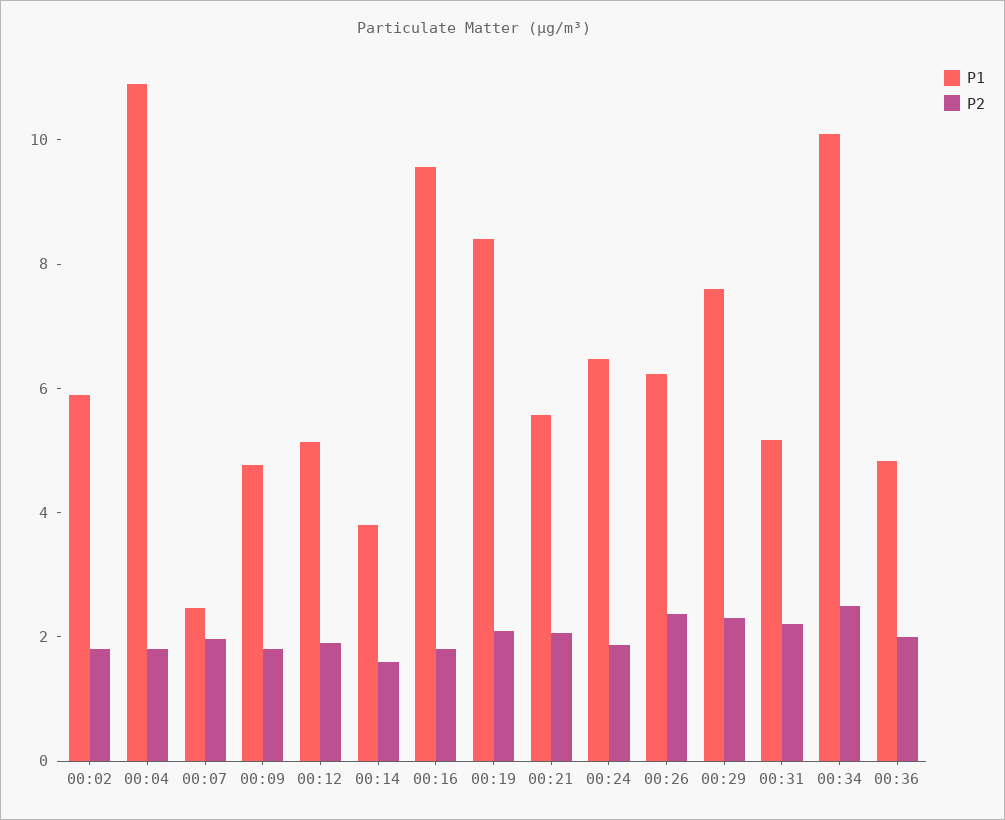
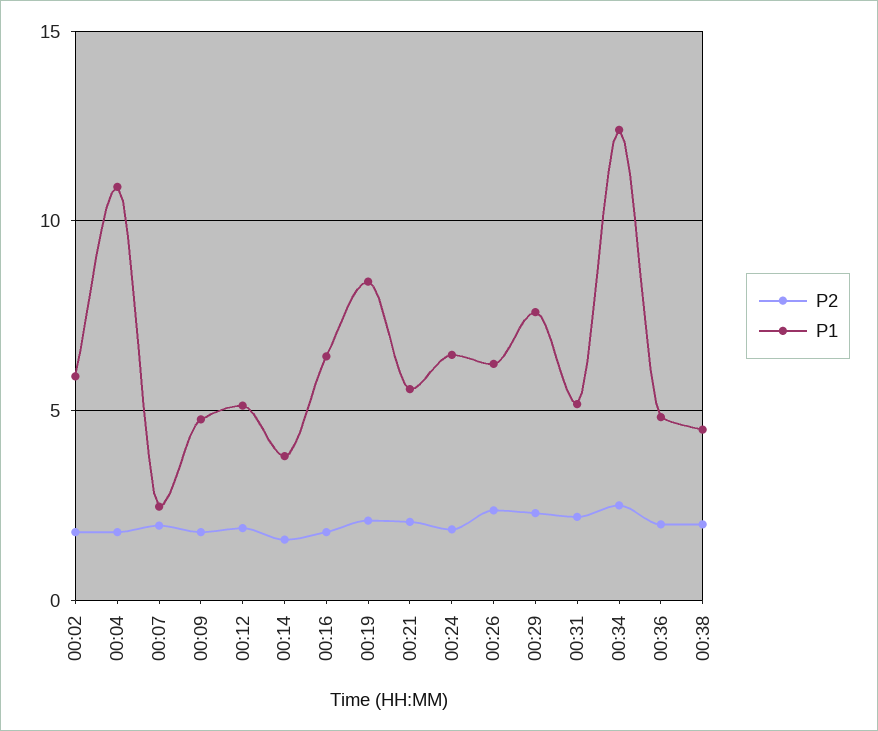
P1, 00:16: 9.5 -> 6.5
P1, 00:34: 10 -> 12.5
P2, 00:38: none -> 2
P1, 00:38: none -> 4.5

